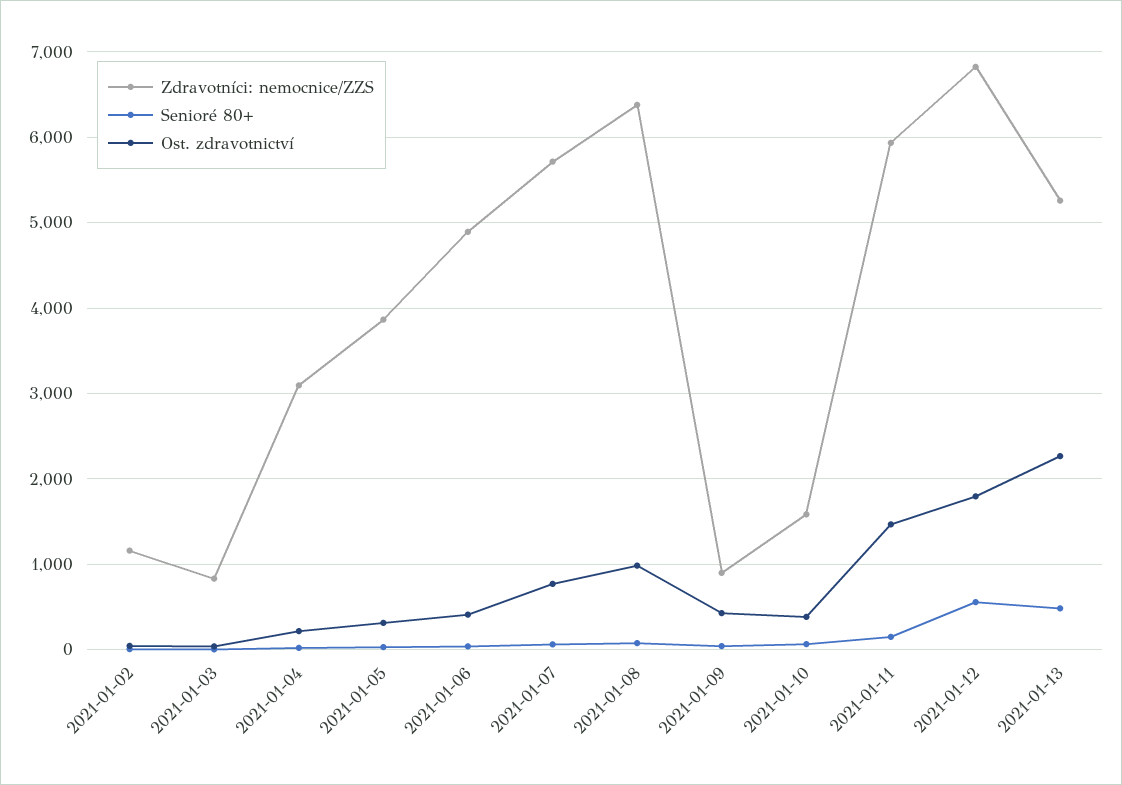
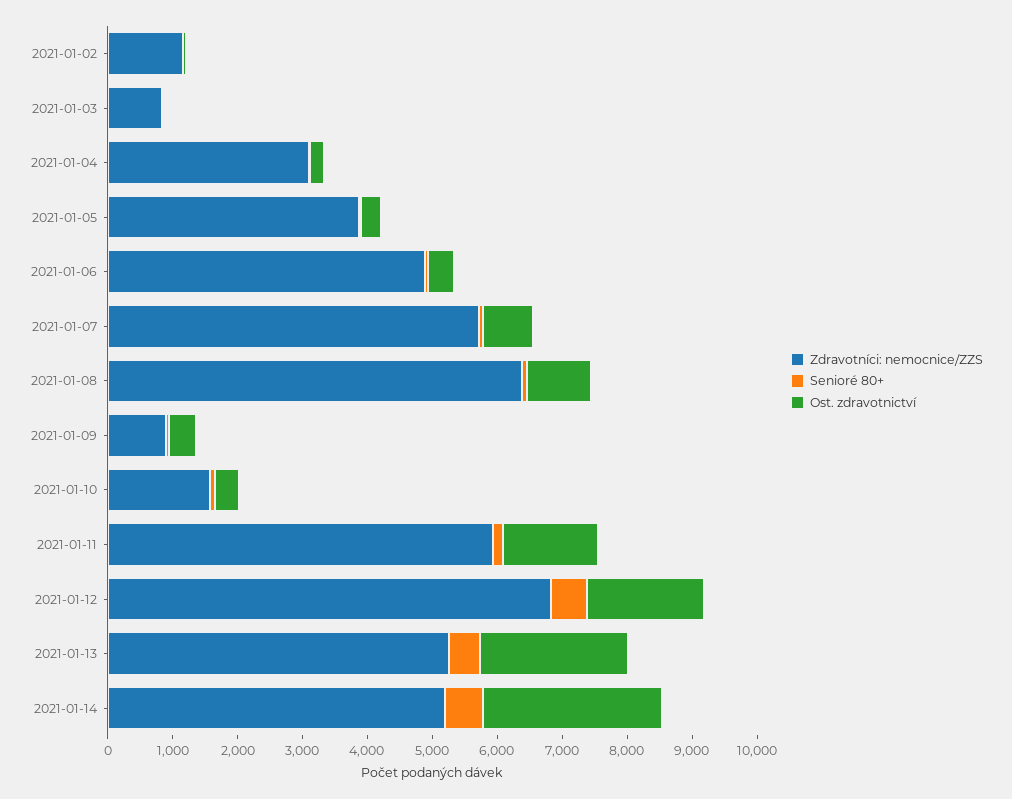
Zdravotníci: nemocnice/ZZS, 2021-01-14: none -> 5200
Senioré 80+, 2021-01-14: none -> 600
Ost. zdravotnictví, 2021-01-14: none -> 2800

